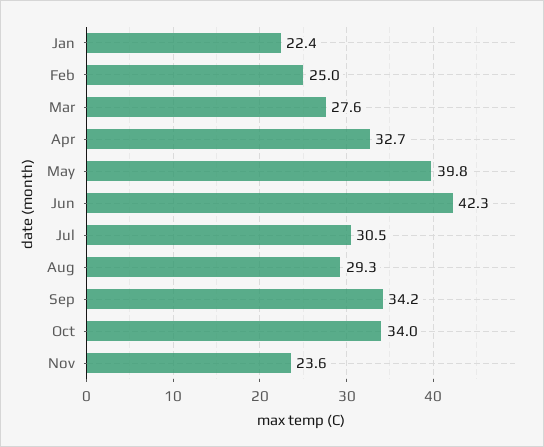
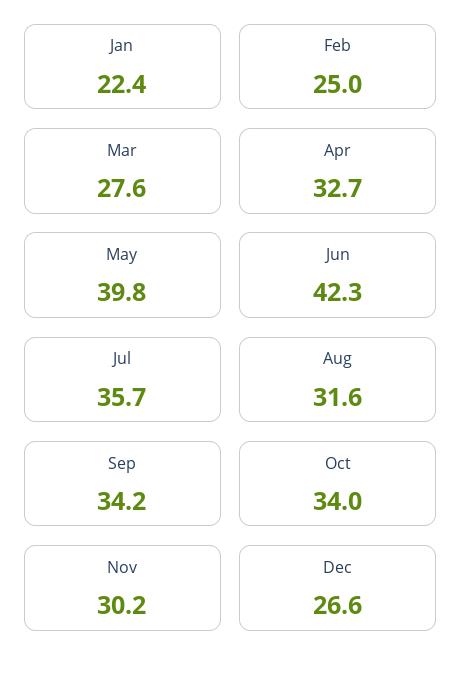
Jul: 30.5 -> 35.7
Aug: 29.3 -> 31.6
Nov: 23.6 -> 30.2
Dec: none -> 26.6

